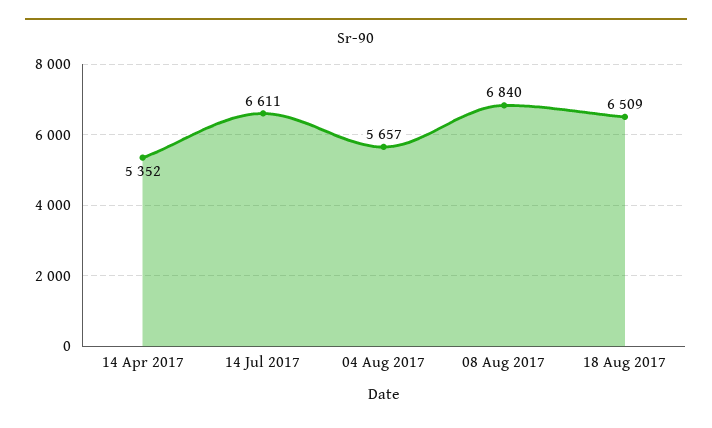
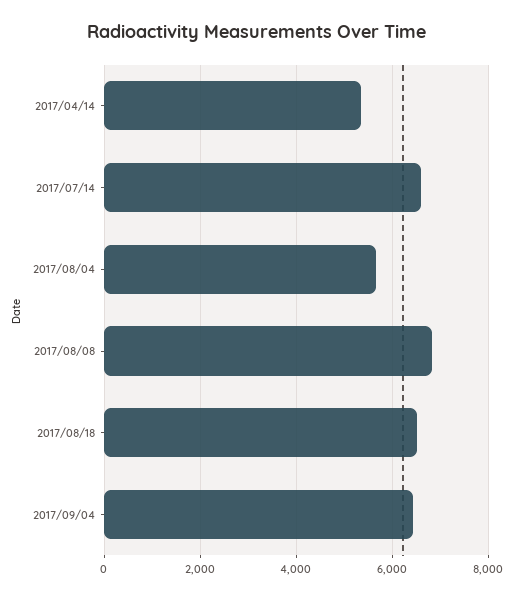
2017/09/04: none -> 6400

